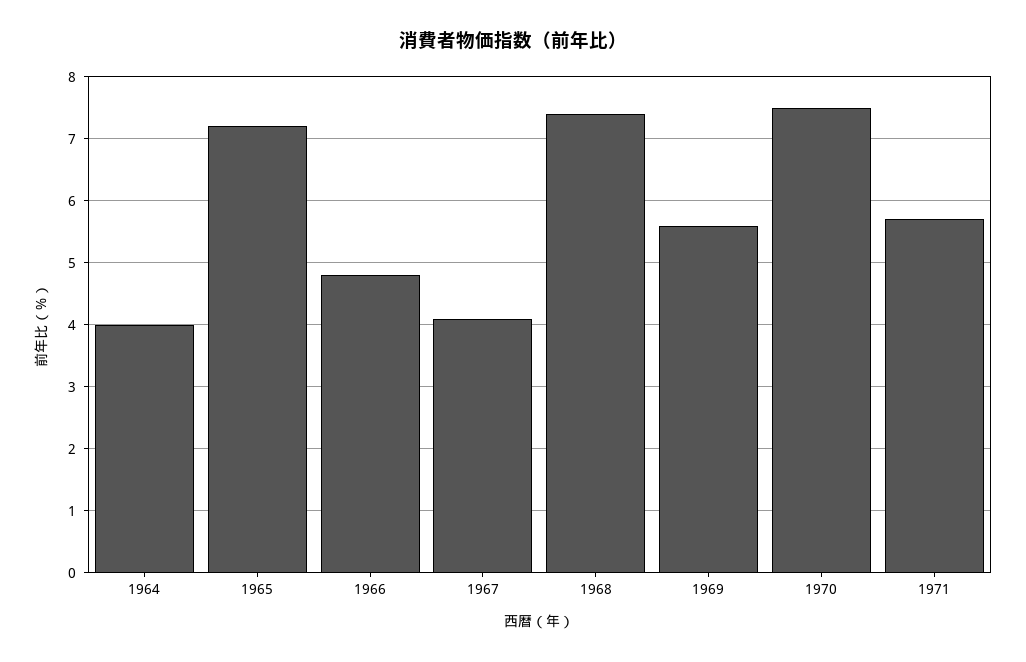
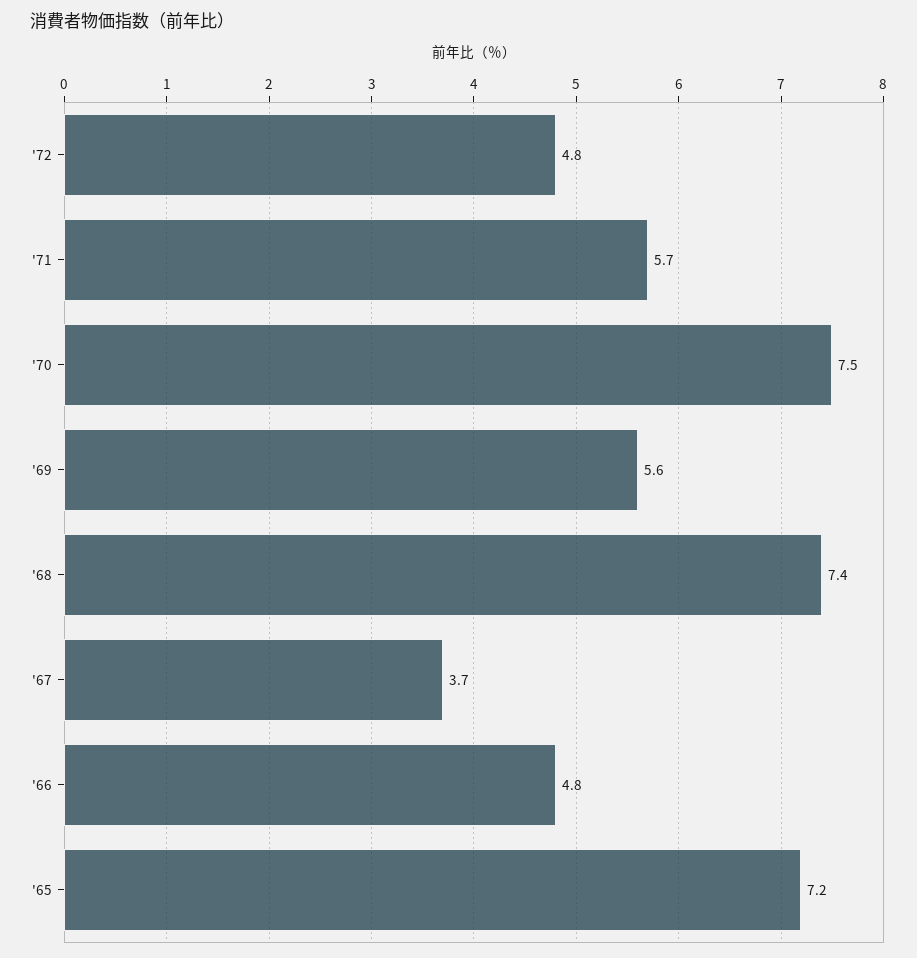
1964: 4 -> none
1967: 4.1 -> 3.7
'72: none -> 4.8

